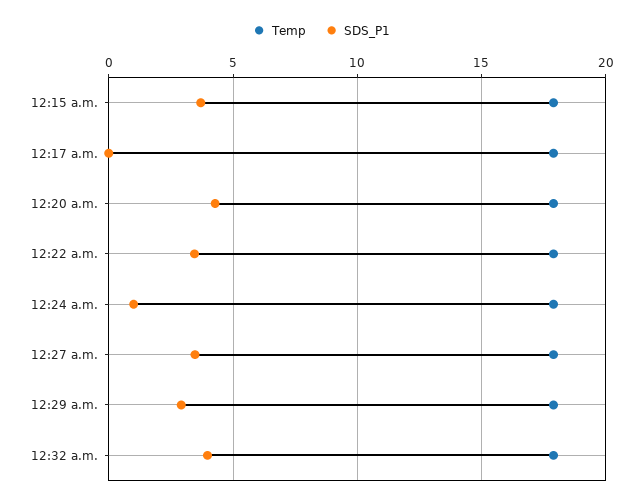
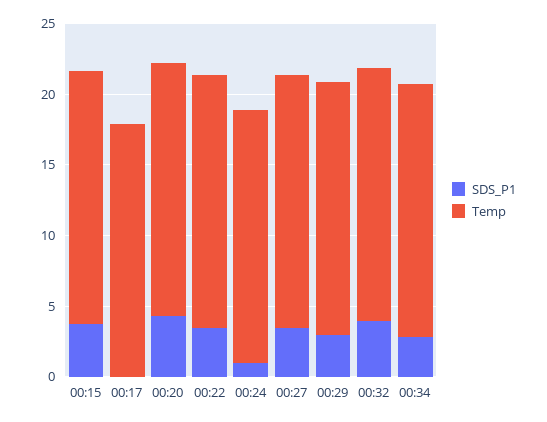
SDS_P1, 00:34: none -> 3
Temp, 00:34: none -> 18

